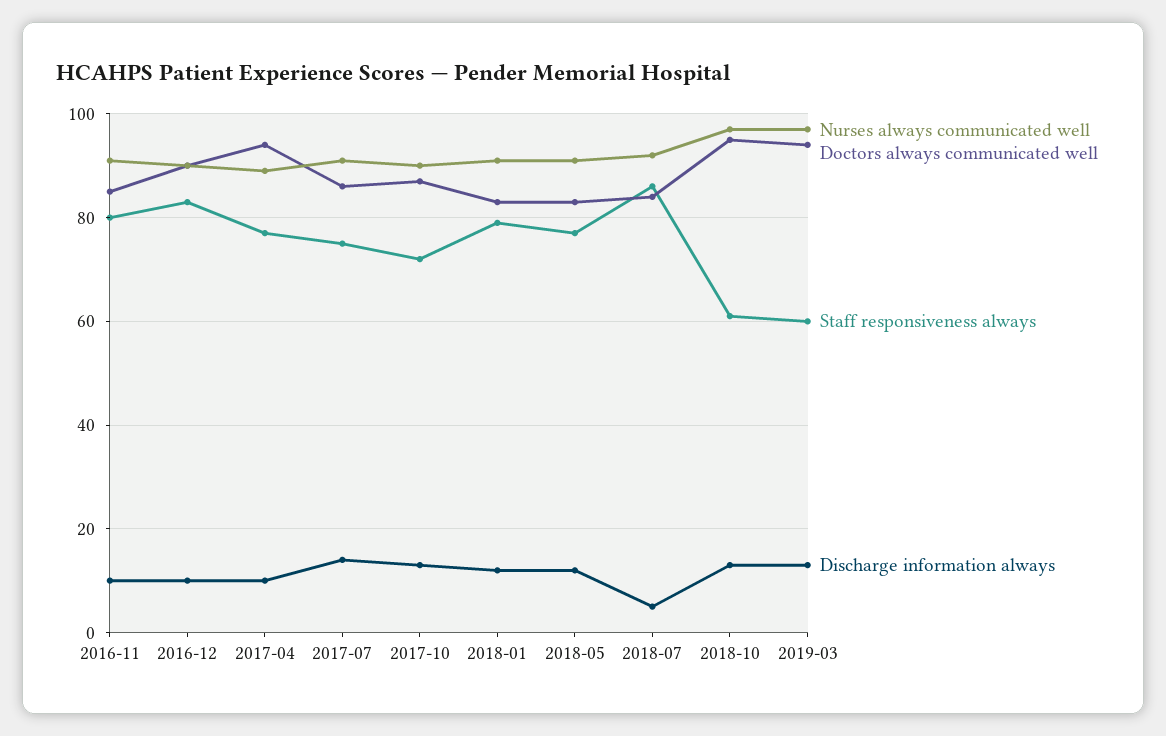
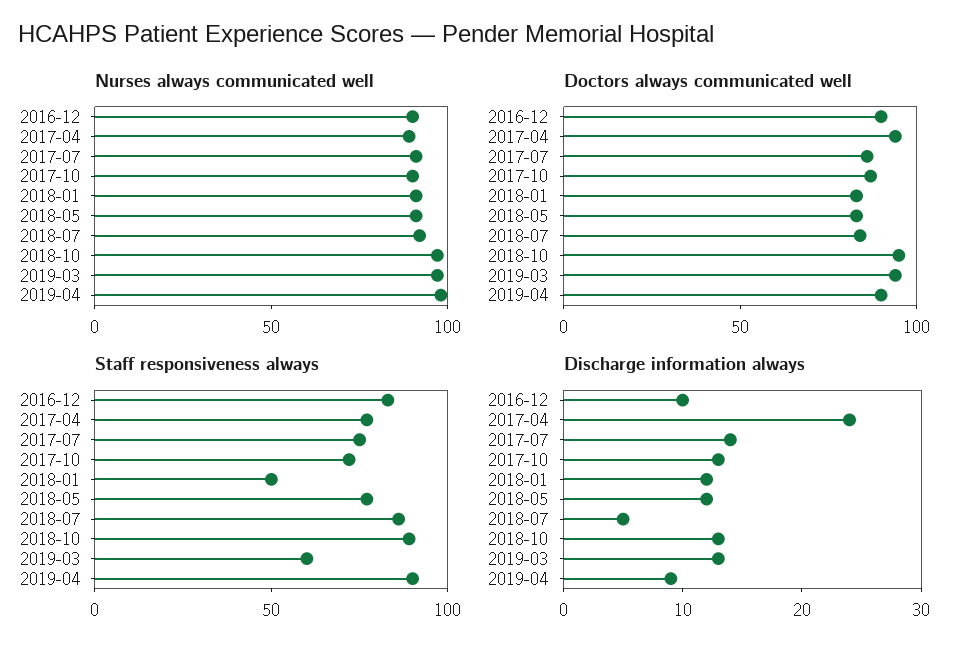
Nurses always communicated well, 2016-11: 90 -> none
Doctors always communicated well, 2016-11: 85 -> none
Staff responsiveness always, 2016-11: 80 -> none
Discharge information always, 2016-11: 10 -> none
Discharge information always, 2017-04: 10 -> 24
Staff responsiveness always, 2018-01: 80 -> 50
Staff responsiveness always, 2018-10: 60 -> 90
Nurses always communicated well, 2019-04: none -> 100
Doctors always communicated well, 2019-04: none -> 90
Staff responsiveness always, 2019-04: none -> 90
Discharge information always, 2019-04: none -> 9

